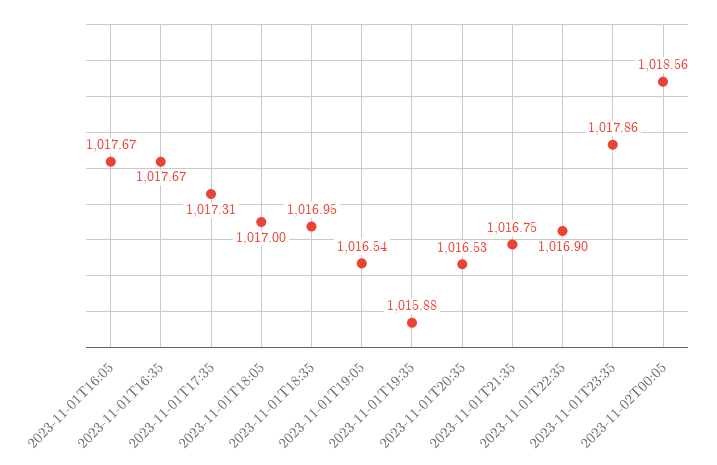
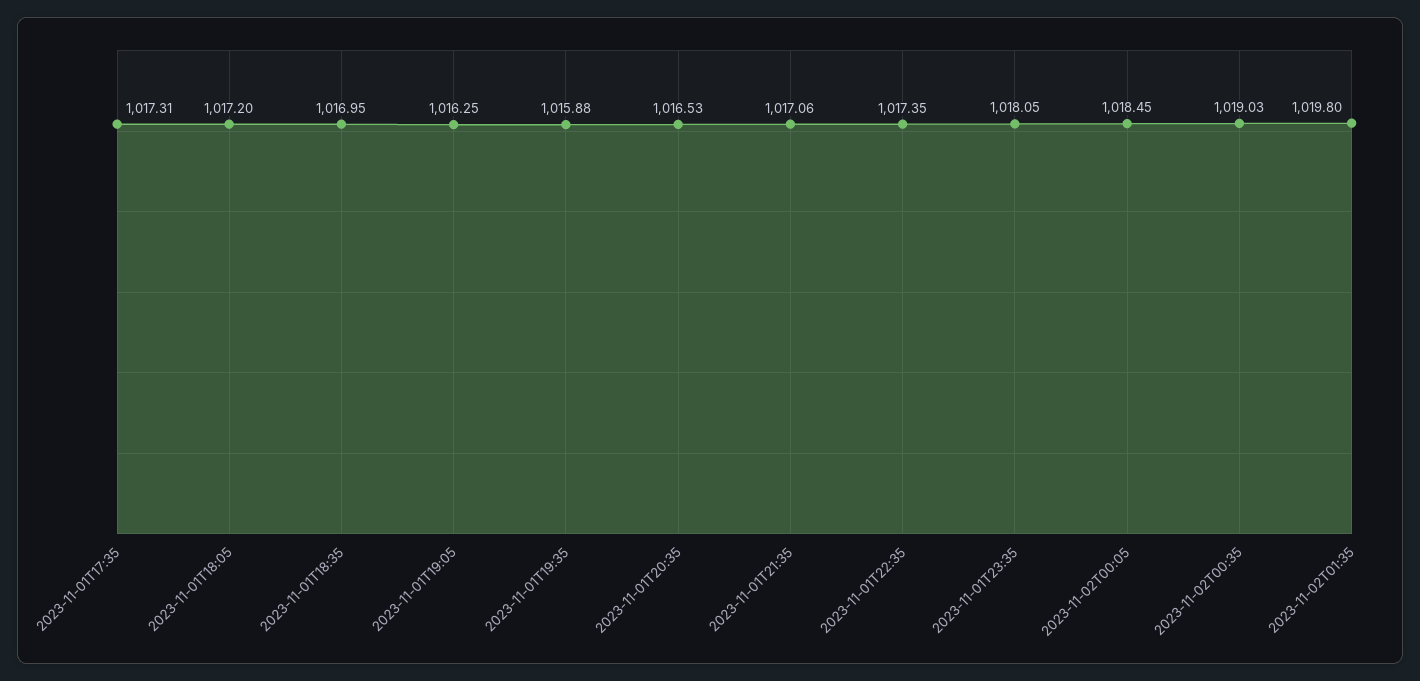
2023-11-01T16:05: 1017.67 -> none
2023-11-01T16:35: 1017.67 -> none
2023-11-01T18:05: 1017 -> 1017.2
2023-11-01T19:05: 1016.54 -> 1016.25
2023-11-01T21:35: 1016.75 -> 1017.06
2023-11-01T22:35: 1016.9 -> 1017.35
2023-11-01T23:35: 1017.86 -> 1018.05
2023-11-02T00:05: 1018.56 -> 1018.45
2023-11-02T00:35: none -> 1019.03
2023-11-02T01:35: none -> 1019.8

